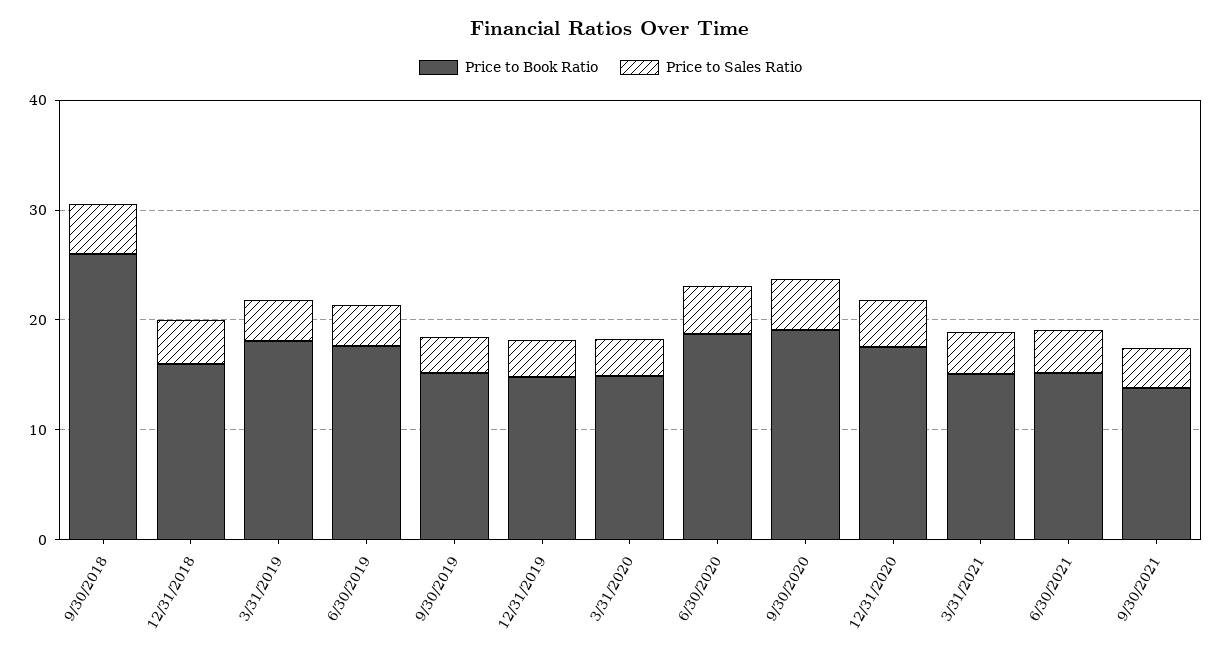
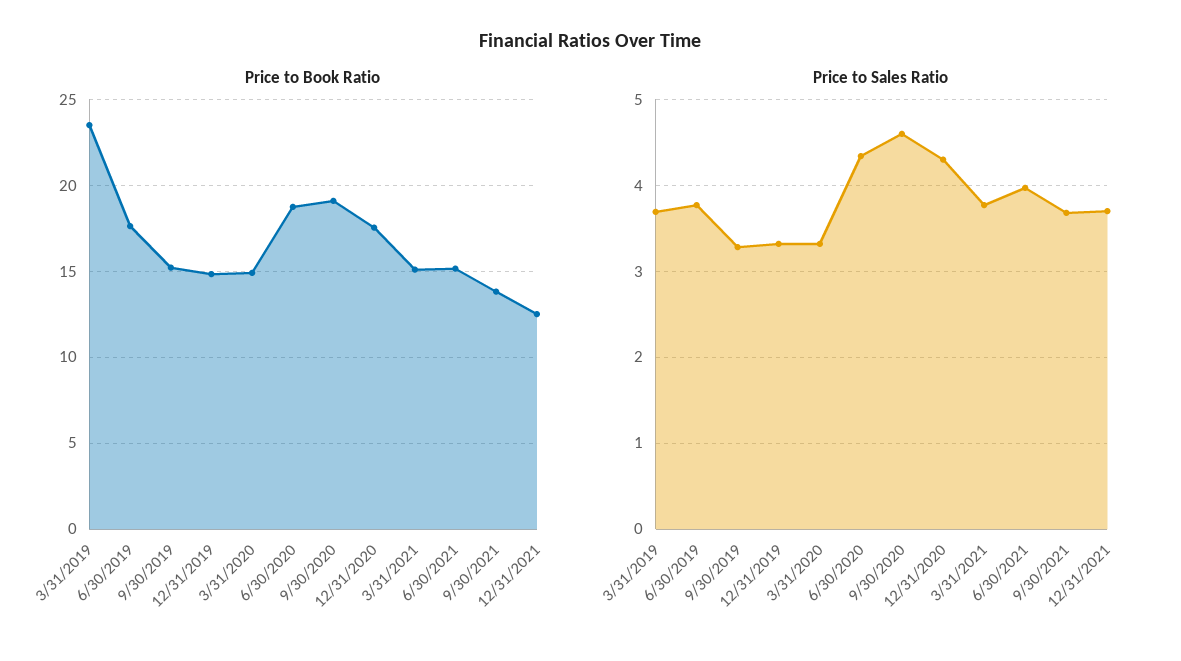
Price to Book Ratio, 9/30/2018: 26 -> none
Price to Sales Ratio, 9/30/2018: 4 -> none
Price to Book Ratio, 12/31/2018: 16 -> none
Price to Sales Ratio, 12/31/2018: 4 -> none
Price to Book Ratio, 3/31/2019: 18 -> 23.5
Price to Book Ratio, 12/31/2021: none -> 12.5
Price to Sales Ratio, 12/31/2021: none -> 3.7

